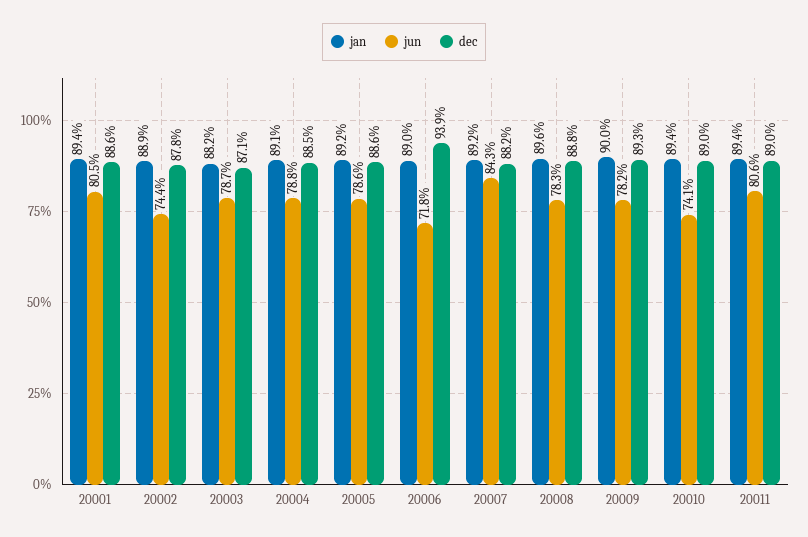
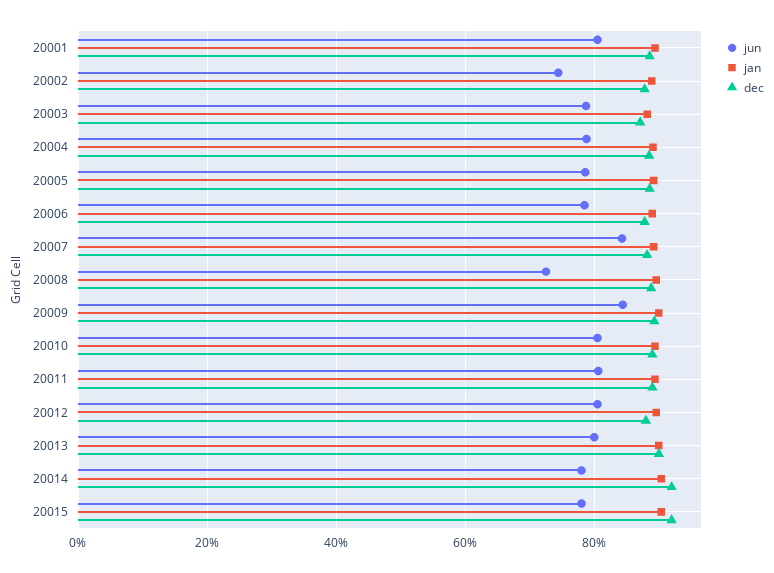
jun, 20006: 71.8 -> 78
dec, 20006: 93.9 -> 88
jun, 20008: 78.3 -> 72
jun, 20009: 78.2 -> 84
jun, 20010: 74.1 -> 80
jun, 20012: none -> 80
jan, 20012: none -> 90
dec, 20012: none -> 88
jun, 20013: none -> 80
jan, 20013: none -> 90
dec, 20013: none -> 90
jun, 20014: none -> 78
jan, 20014: none -> 90
dec, 20014: none -> 92
jun, 20015: none -> 78
jan, 20015: none -> 90
dec, 20015: none -> 92

